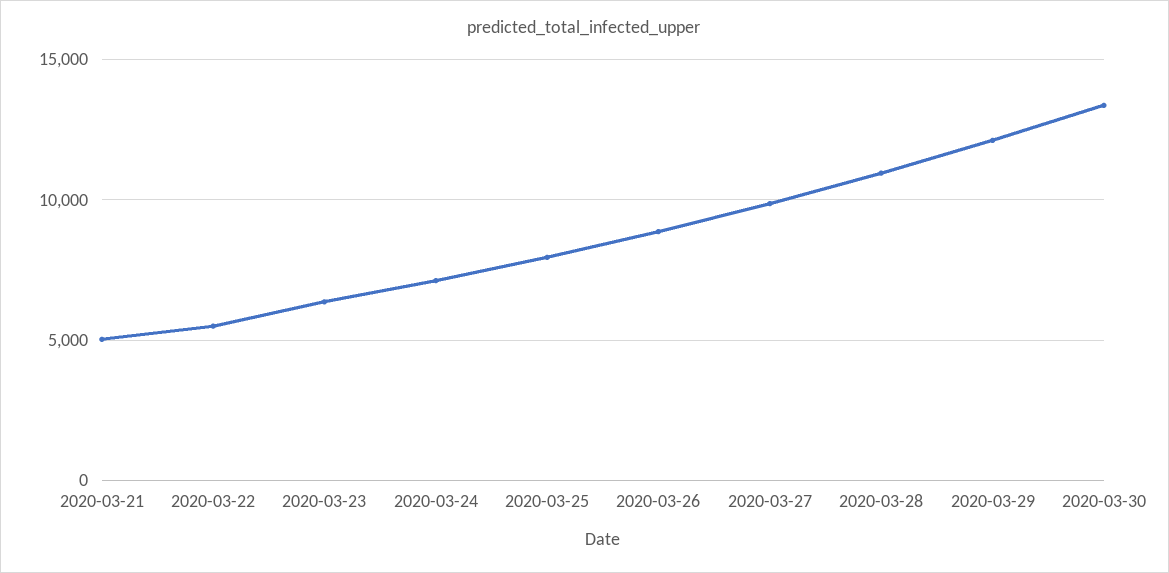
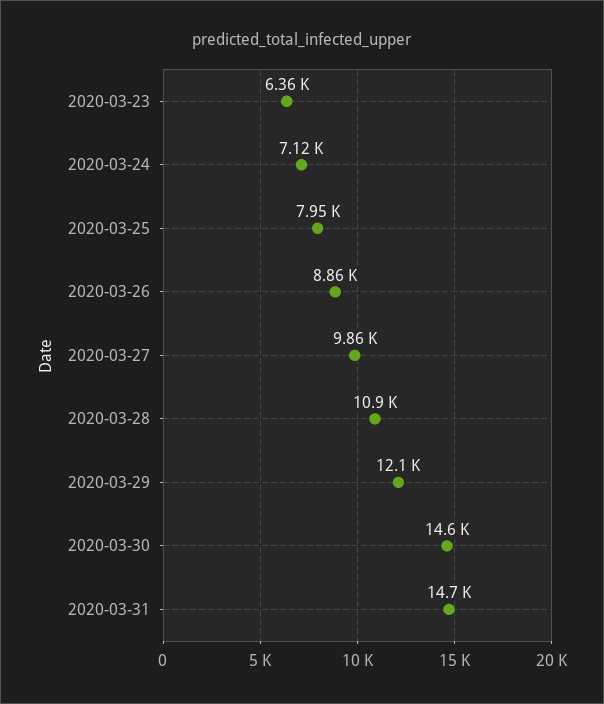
2020-03-21: 5000 -> none
2020-03-22: 5500 -> none
2020-03-30: 13500 -> 14600
2020-03-31: none -> 14700

